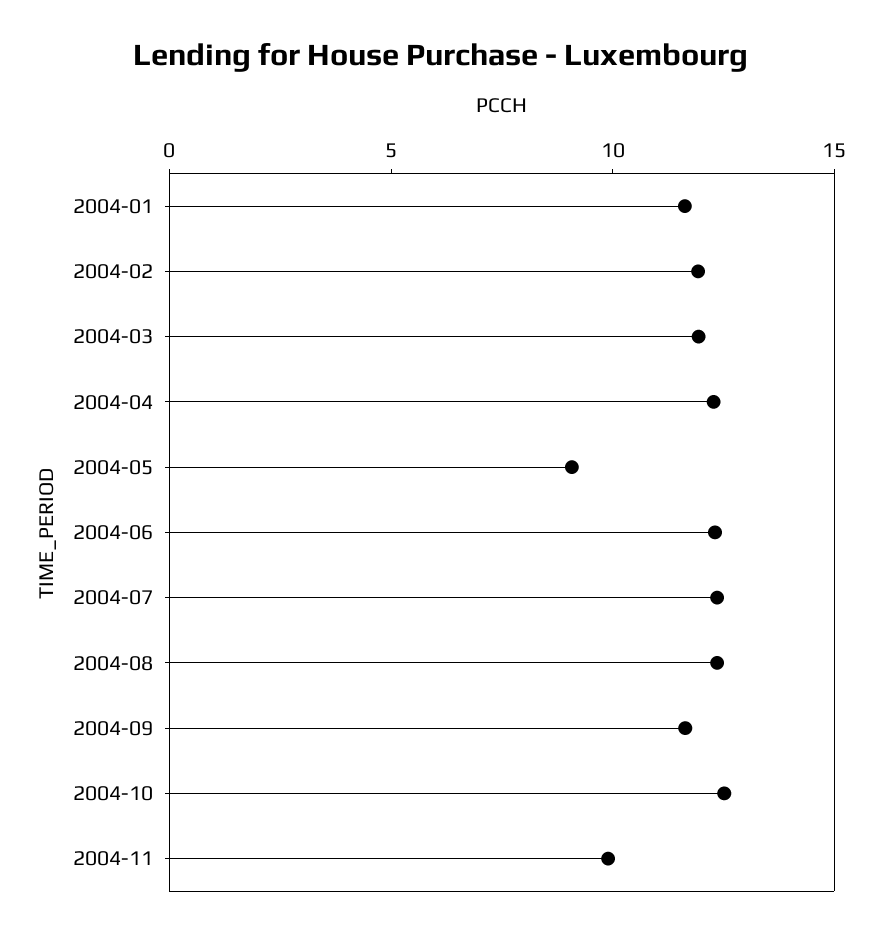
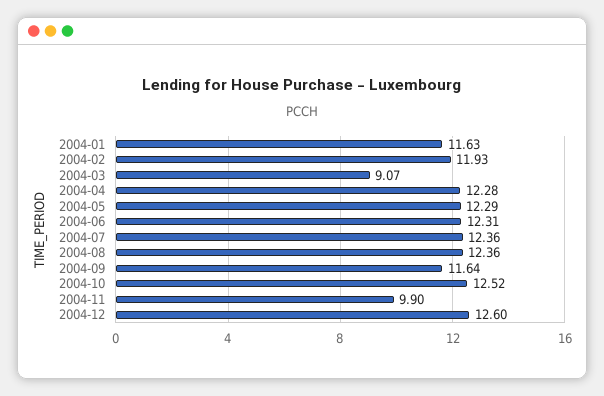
2004-03: 12 -> 9.07
2004-05: 9 -> 12.29
2004-12: none -> 12.6

